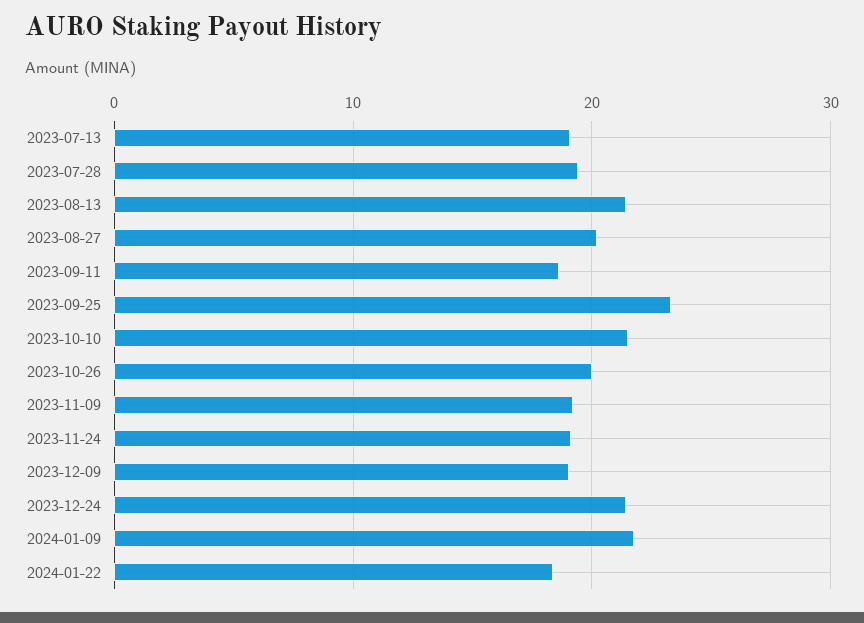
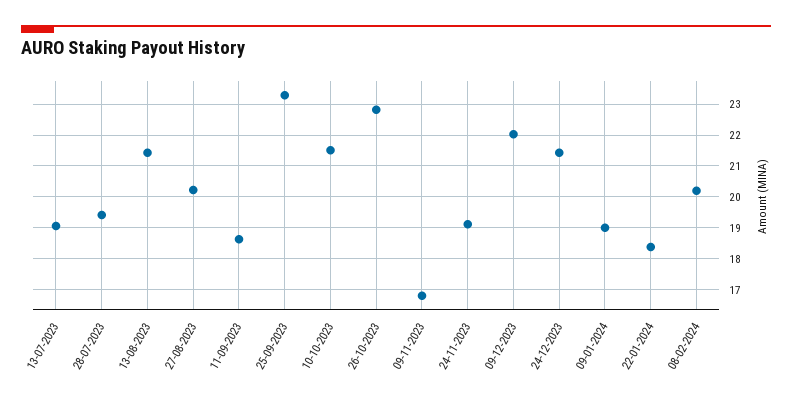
2023-10-26: 20 -> 22.8
2023-11-09: 19 -> 16.8
2023-12-09: 19 -> 22
2024-01-09: 22 -> 19
08-02-2024: none -> 20.2

